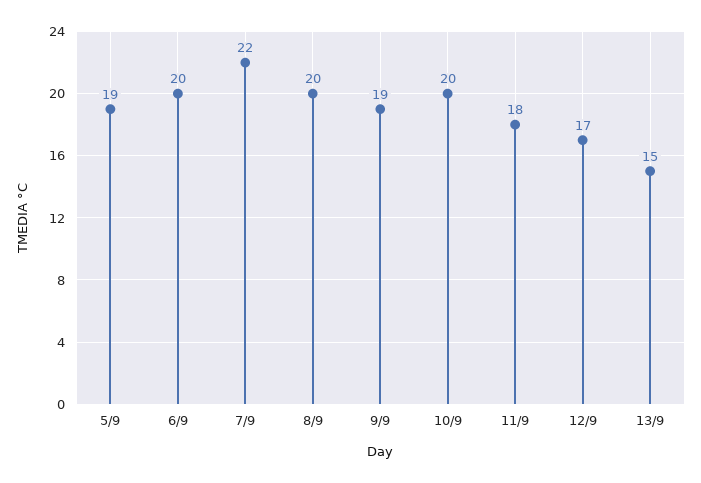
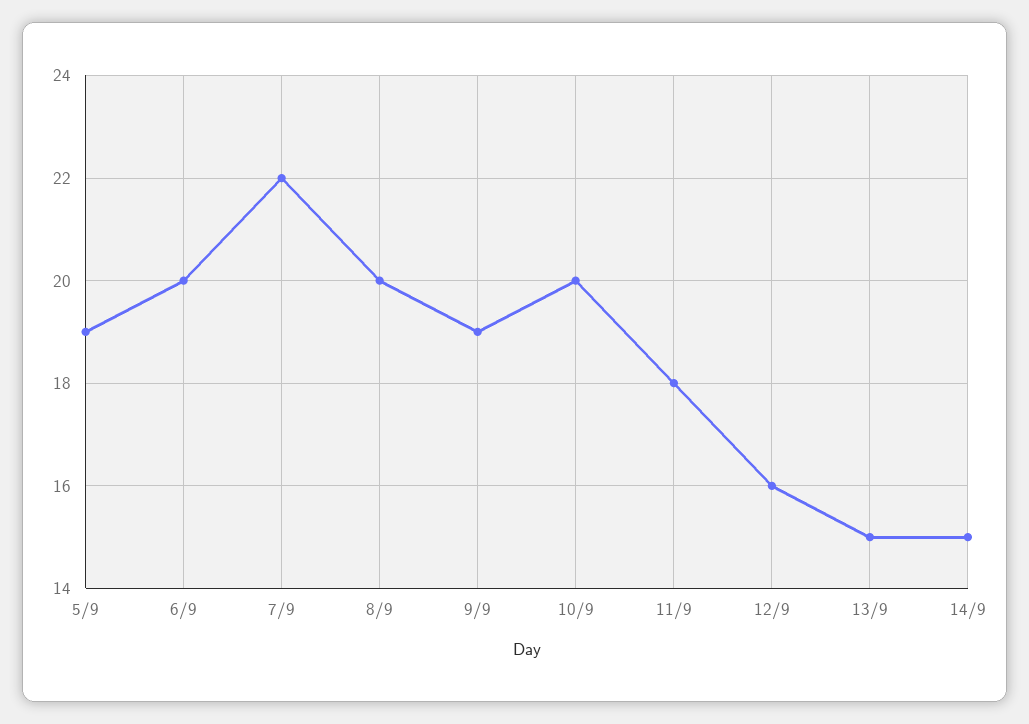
12/9: 17 -> 16
14/9: none -> 15

